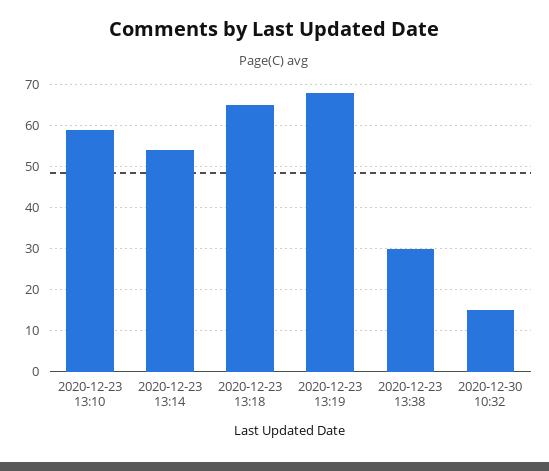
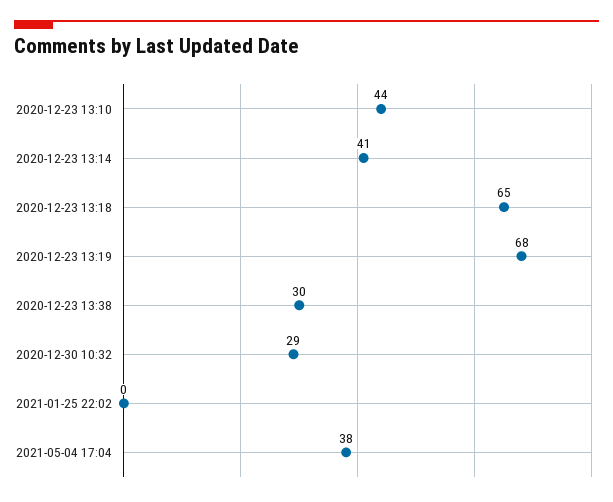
2020-12-23 13:10: 60 -> 44
2020-12-23 13:14: 55 -> 41
2020-12-30 10:32: 15 -> 29
2021-01-25 22:02: none -> 0
2021-05-04 17:04: none -> 38

